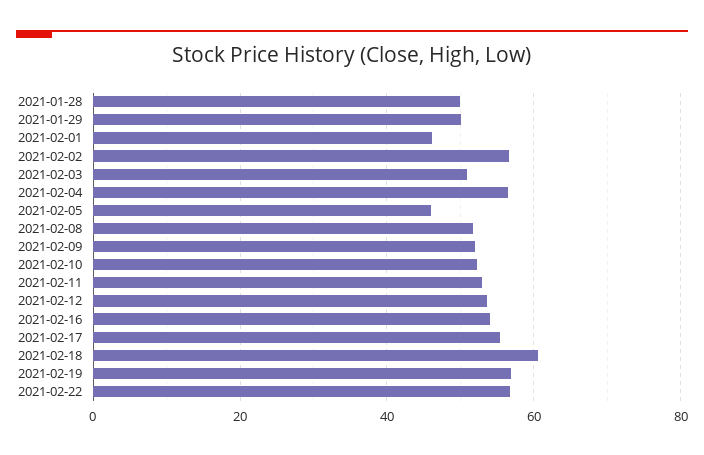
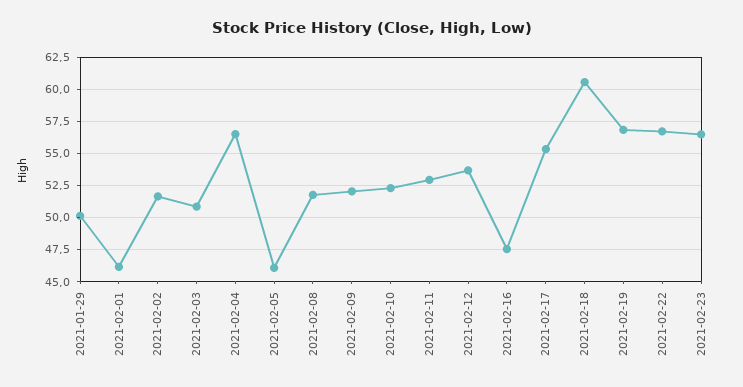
2021-01-28: 50 -> none
2021-02-02: 56 -> 51.5
2021-02-16: 54 -> 47.5
2021-02-23: none -> 56.5

